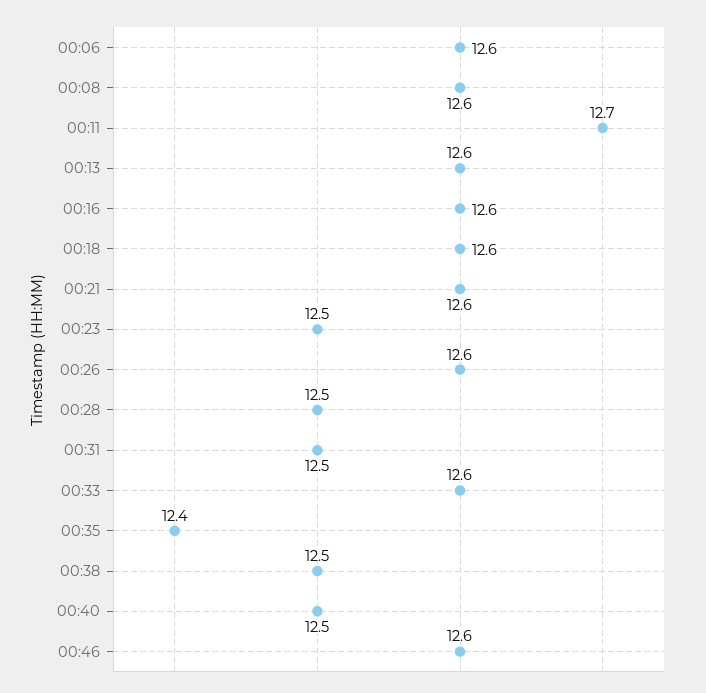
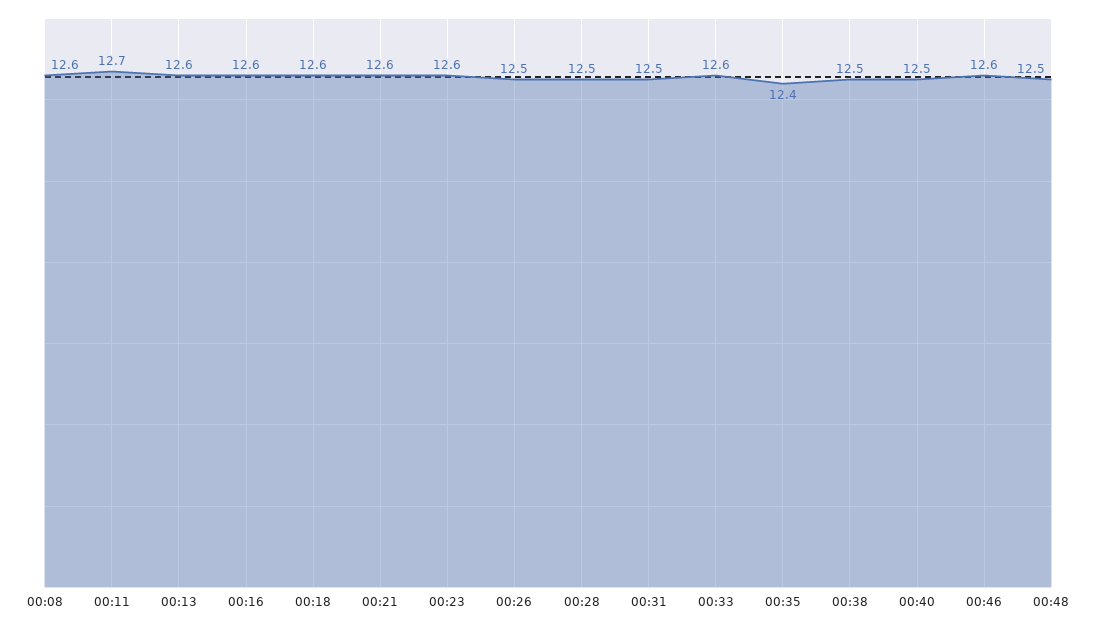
00:06: 12.6 -> none
00:23: 12.5 -> 12.6
00:26: 12.6 -> 12.5
00:48: none -> 12.5

